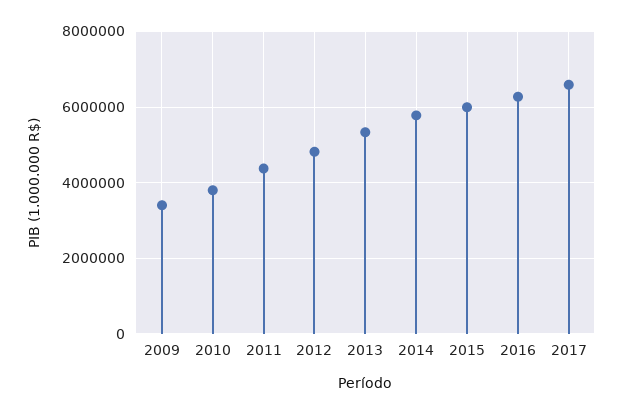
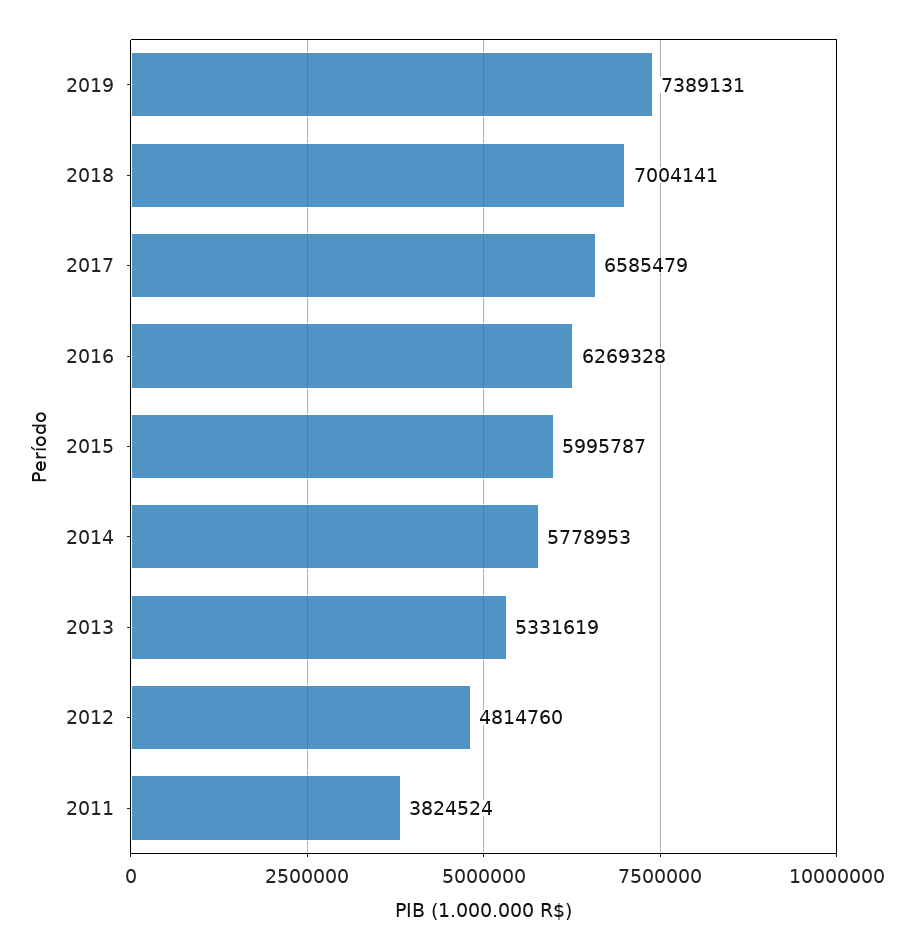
2009: 3400000 -> none
2010: 3800000 -> none
2011: 4400000 -> 3824524
2019: none -> 7389131
2018: none -> 7004141

